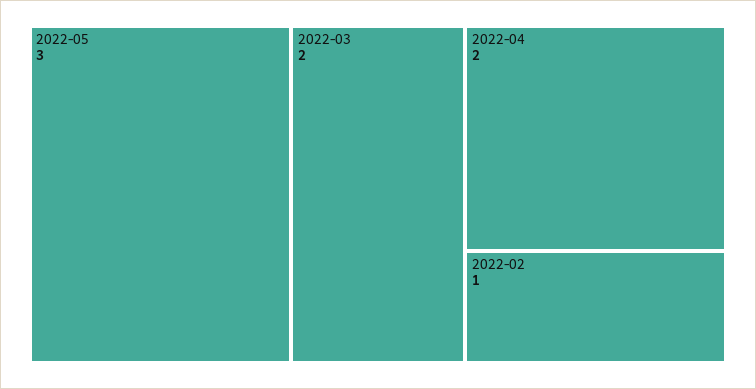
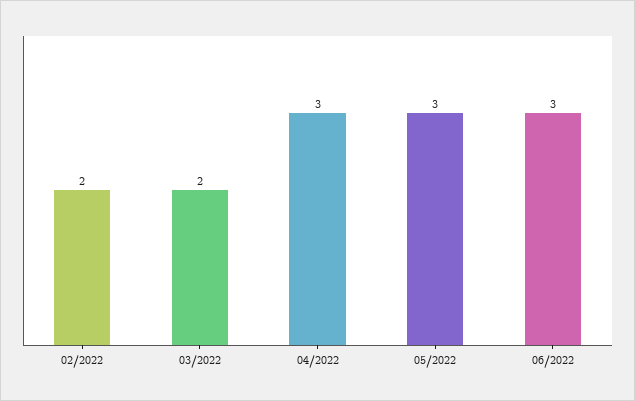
2022-04: 2 -> 3
2022-02: 1 -> 2
06/2022: none -> 3

